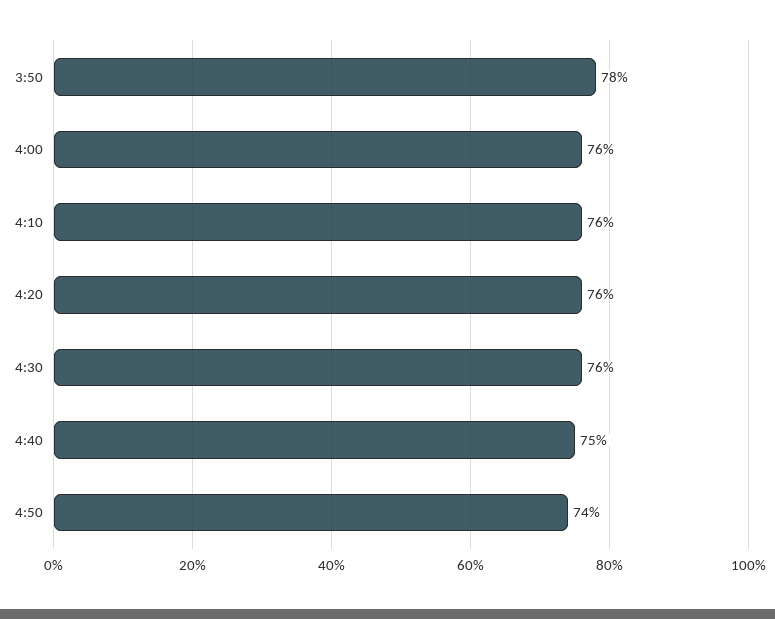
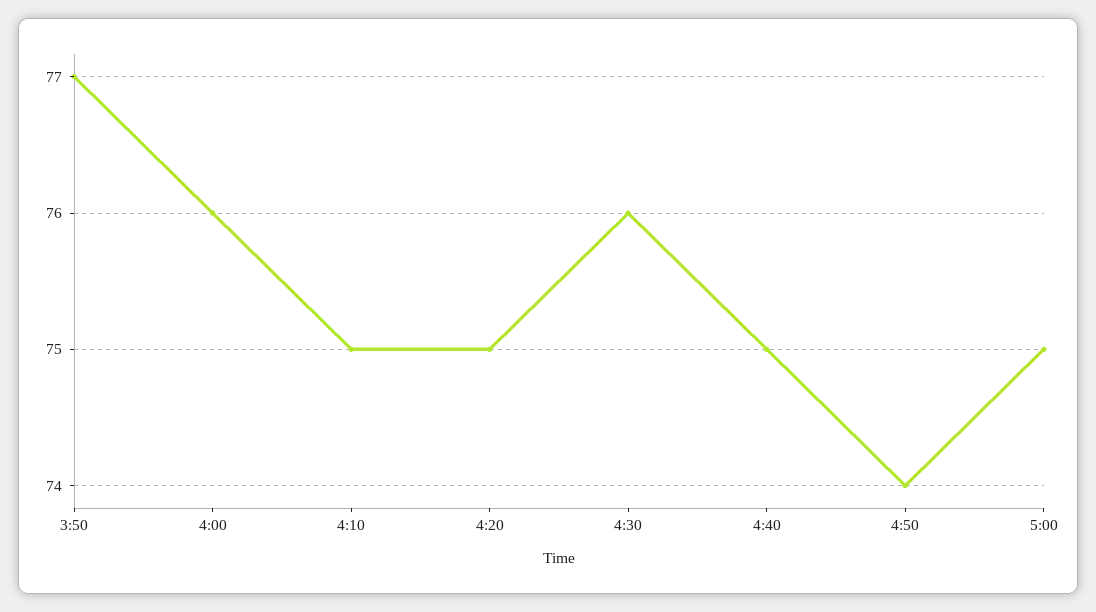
3:50: 78 -> 77
4:10: 76 -> 75
4:20: 76 -> 75
5:00: none -> 75

